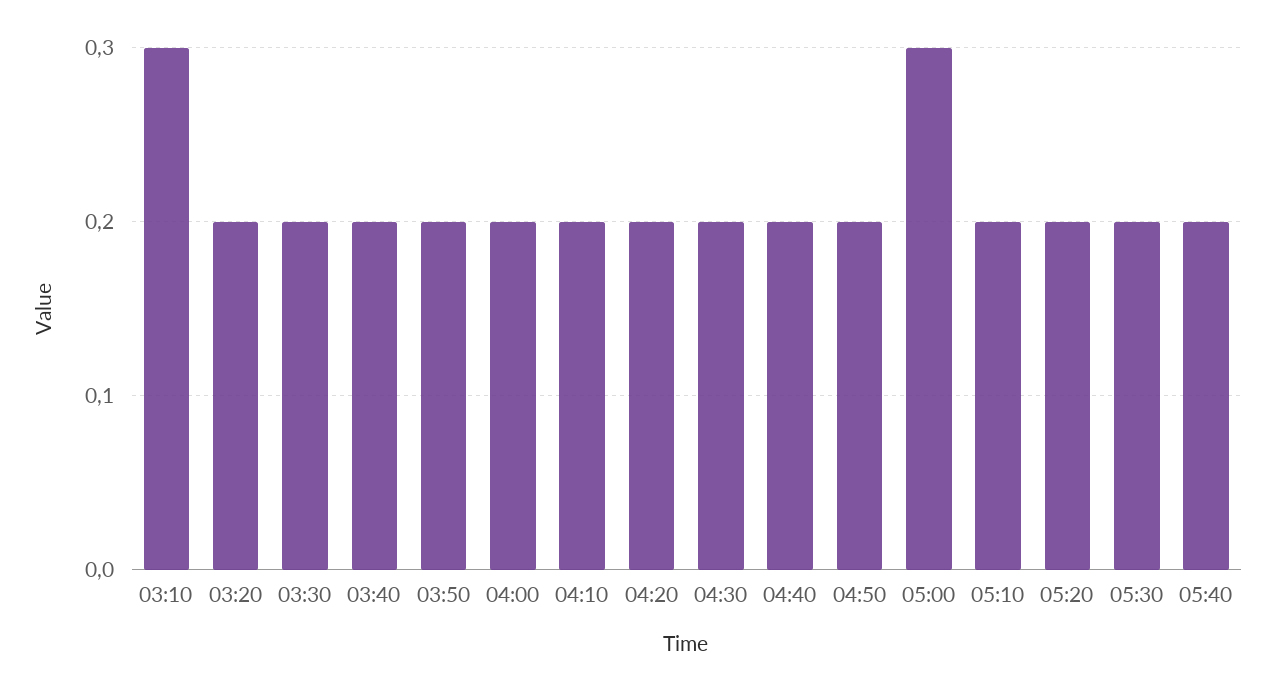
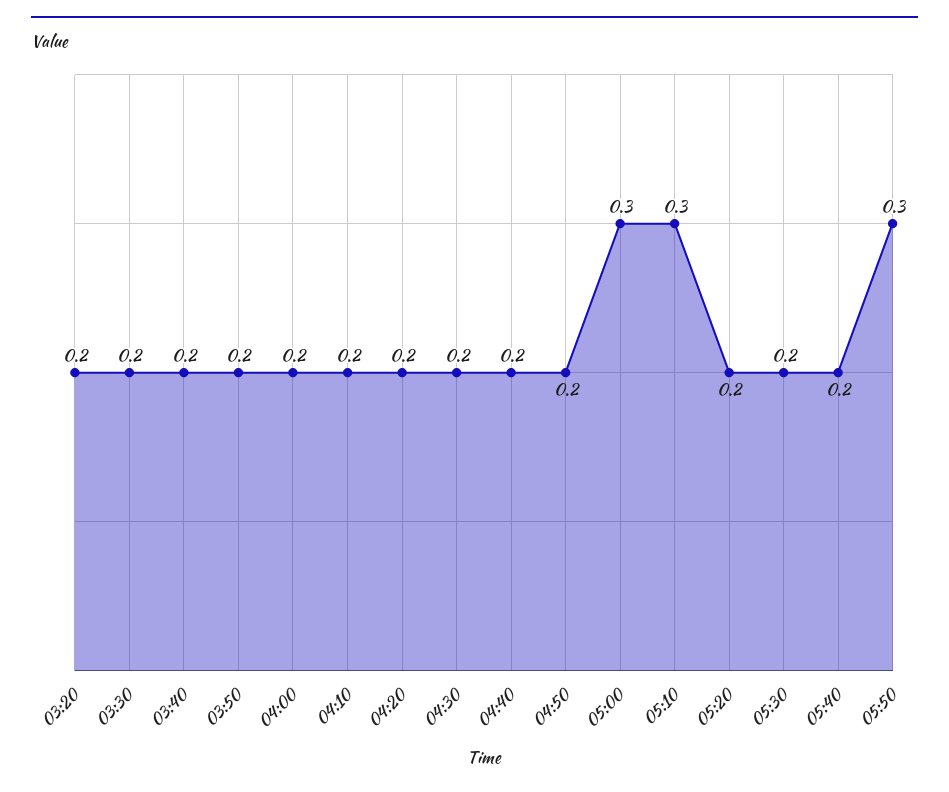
03:10: 0.3 -> none
05:10: 0.2 -> 0.3
05:50: none -> 0.3

